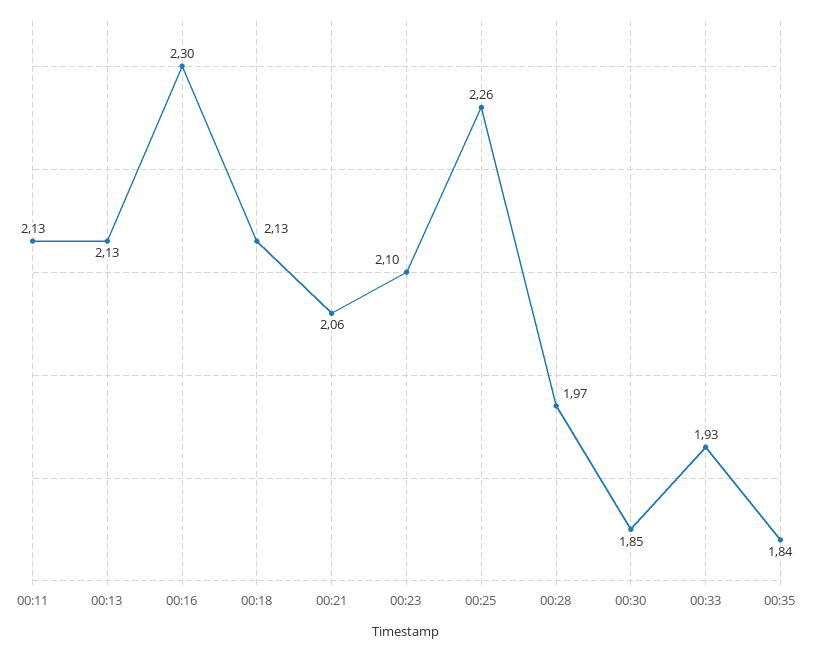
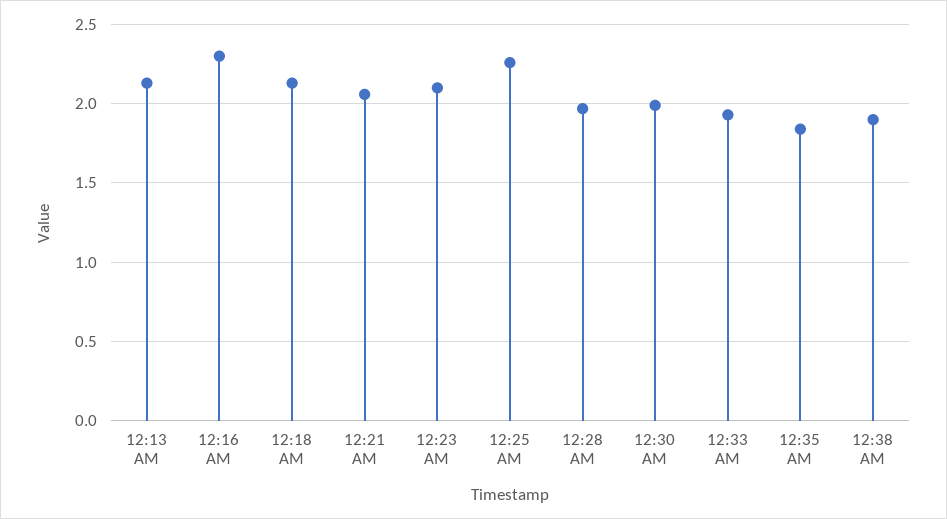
00:11: 2.13 -> none
00:30: 1.85 -> 2
12:38 AM: none -> 1.9

